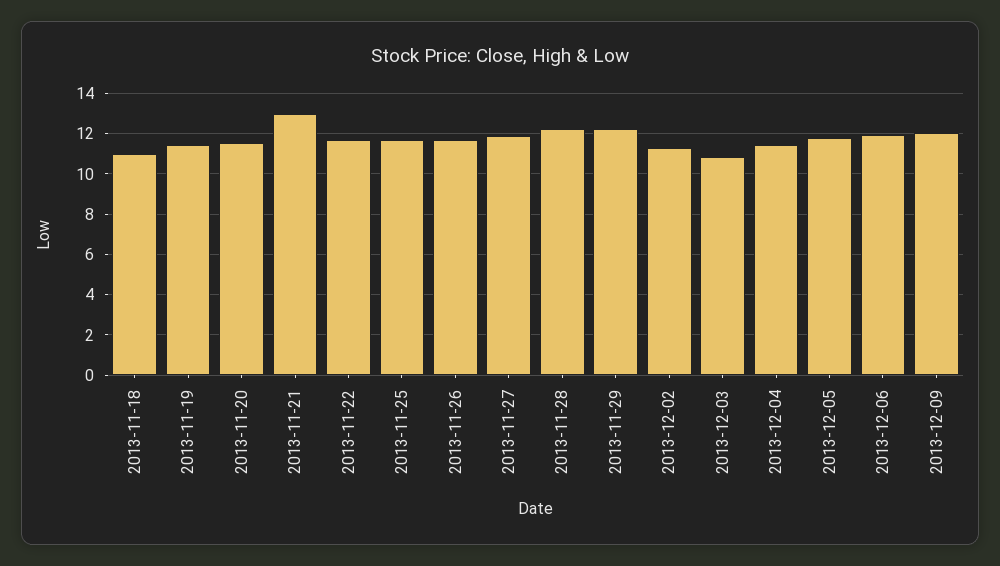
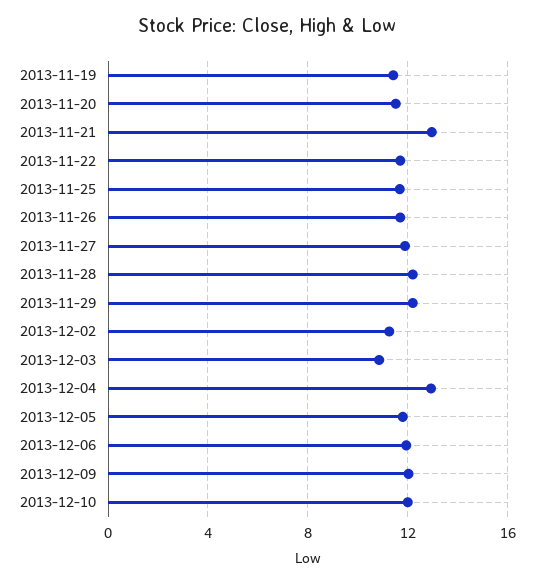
2013-11-18: 11 -> none
2013-12-04: 11.5 -> 13
2013-12-10: none -> 12

